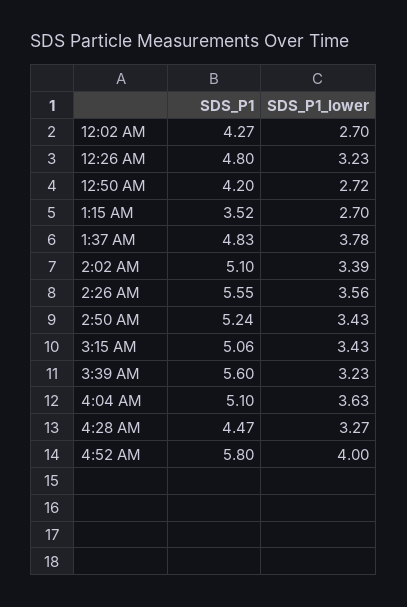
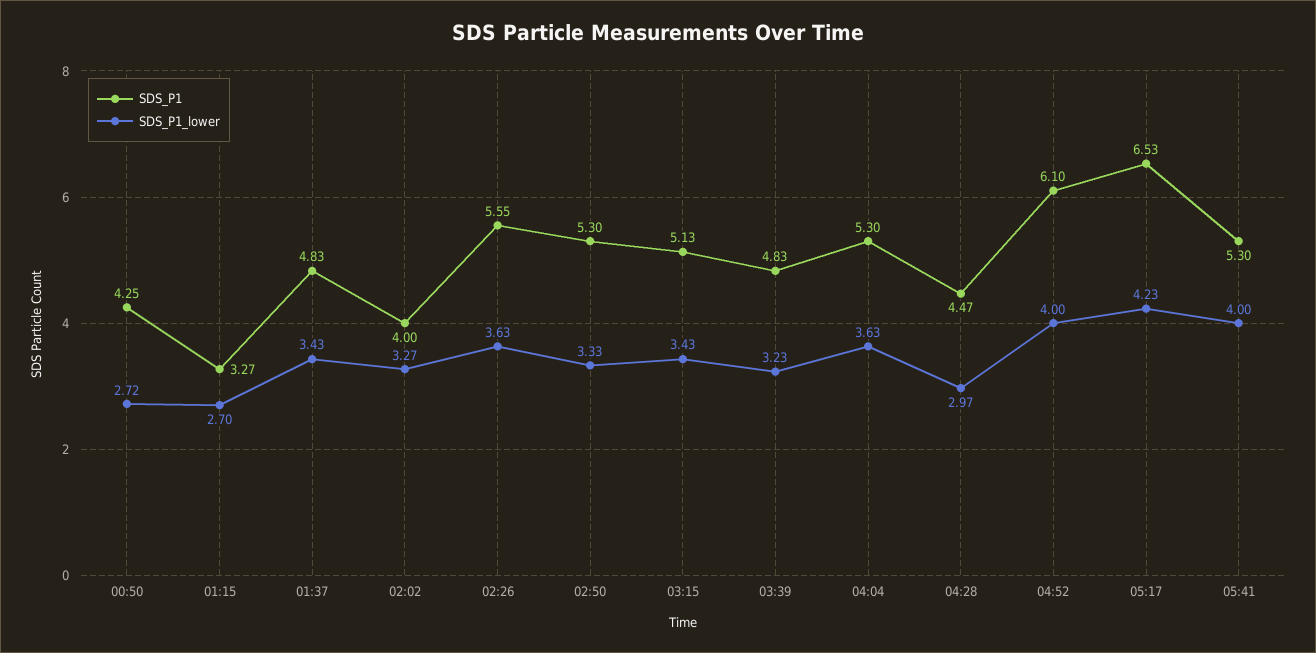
SDS_P1, 12:02 AM: 4.27 -> none
SDS_P1_lower, 12:02 AM: 2.7 -> none
SDS_P1, 12:26 AM: 4.8 -> none
SDS_P1_lower, 12:26 AM: 3.23 -> none
SDS_P1, 12:50 AM: 4.2 -> 4.25
SDS_P1, 1:15 AM: 3.52 -> 3.27
SDS_P1_lower, 1:37 AM: 3.78 -> 3.43
SDS_P1, 2:02 AM: 5.1 -> 4
SDS_P1_lower, 2:02 AM: 3.39 -> 3.27
SDS_P1_lower, 2:26 AM: 3.56 -> 3.63
SDS_P1, 2:50 AM: 5.24 -> 5.3
SDS_P1_lower, 2:50 AM: 3.43 -> 3.33
SDS_P1, 3:15 AM: 5.06 -> 5.13
SDS_P1, 3:39 AM: 5.6 -> 4.83
SDS_P1, 4:04 AM: 5.1 -> 5.3
SDS_P1_lower, 4:28 AM: 3.27 -> 2.97
SDS_P1, 4:52 AM: 5.8 -> 6.1
SDS_P1, 05:17: none -> 6.53
SDS_P1_lower, 05:17: none -> 4.23
SDS_P1, 05:41: none -> 5.3
SDS_P1_lower, 05:41: none -> 4

